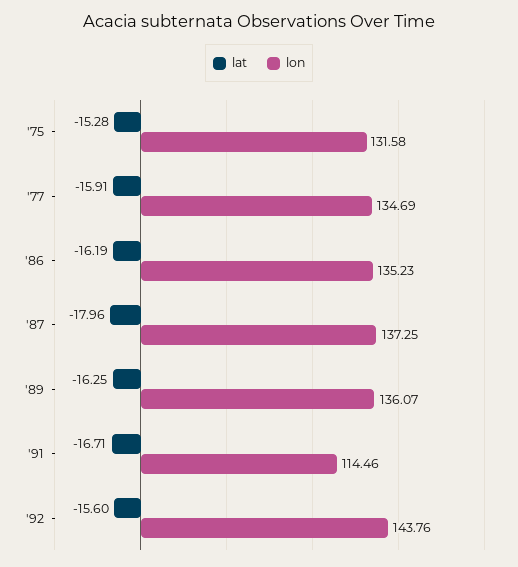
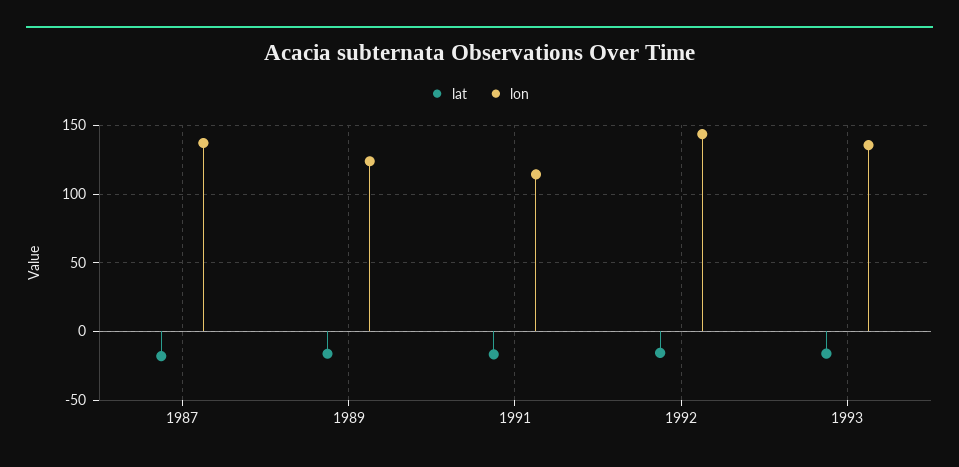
lat, '75: -15.28 -> none
lon, '75: 131.58 -> none
lat, '77: -15.91 -> none
lon, '77: 134.69 -> none
lat, '86: -16.19 -> none
lon, '86: 135.23 -> none
lon, '89: 136.07 -> 125
lat, 1993: none -> -15
lon, 1993: none -> 135

